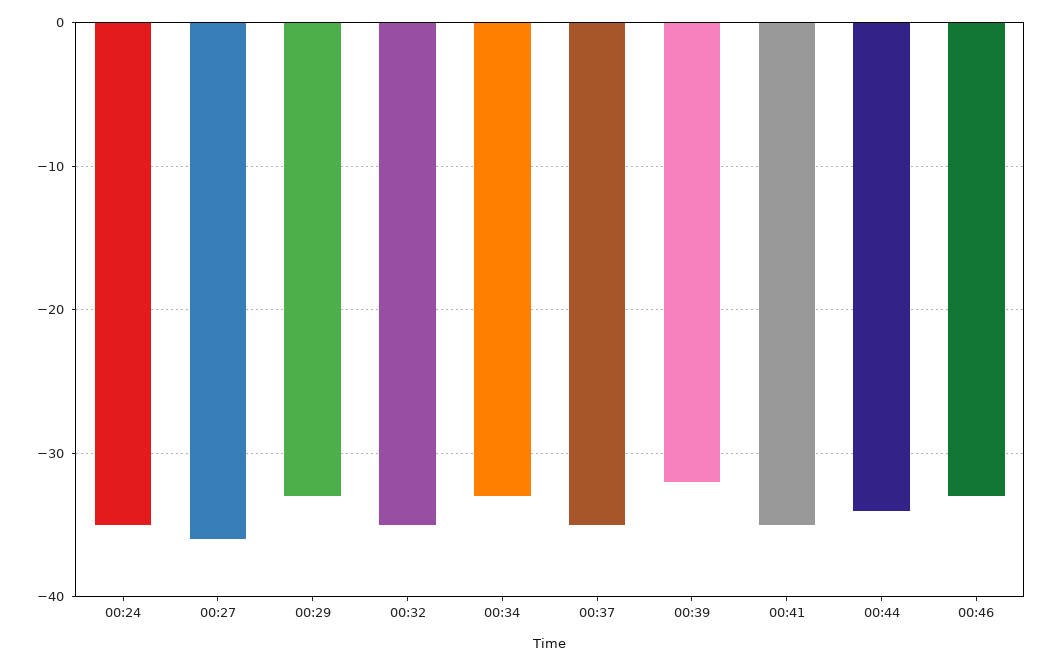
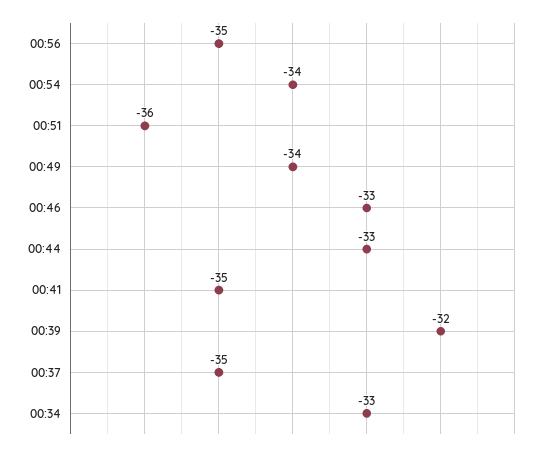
00:24: -35 -> none
00:27: -36 -> none
00:29: -33 -> none
00:32: -35 -> none
00:44: -34 -> -33
00:56: none -> -35
00:54: none -> -34
00:51: none -> -36
00:49: none -> -34

